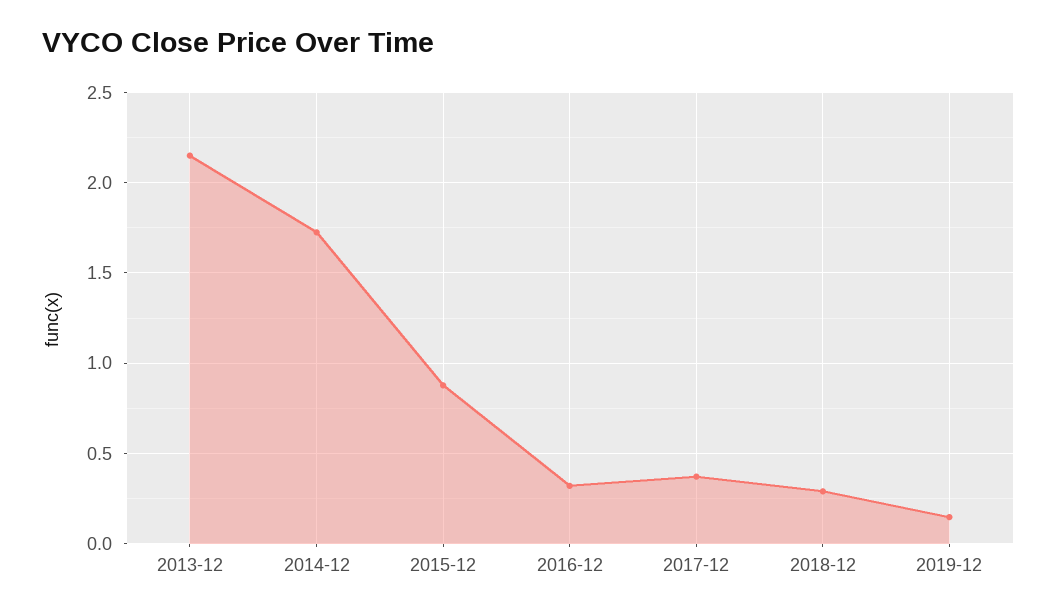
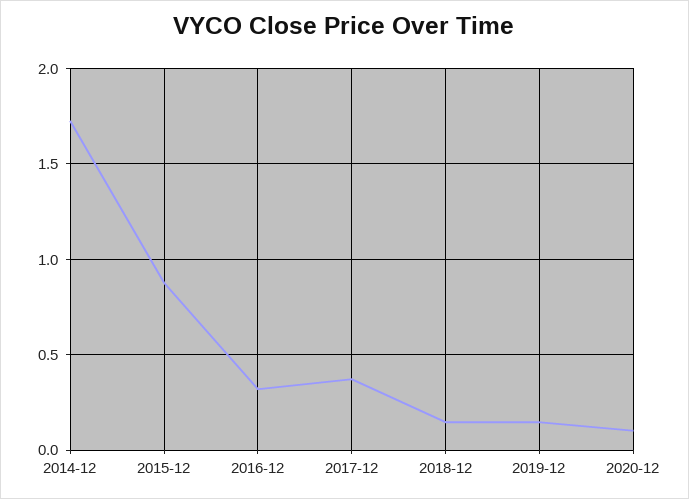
2013-12: 2.15 -> none
2018-12: 0.3 -> 0.15
2020-12: none -> 0.1

